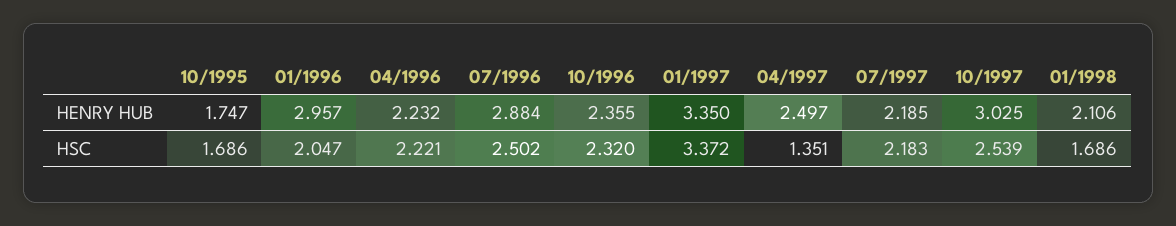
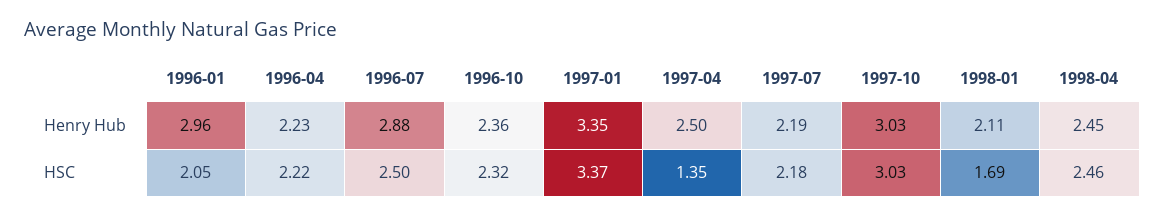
10/1995, HENRY HUB: 1.747 -> none
10/1995, HSC: 1.686 -> none
10/1997, HSC: 2.539 -> 3.03
1998-04, HENRY HUB: none -> 2.45
1998-04, HSC: none -> 2.46

